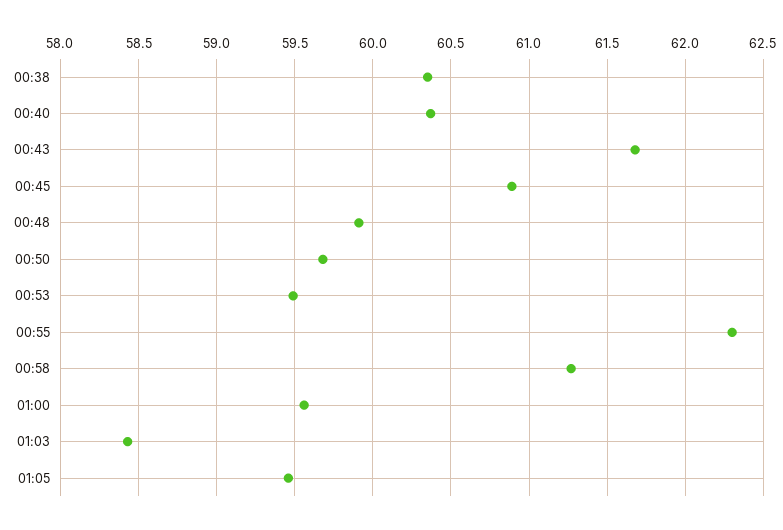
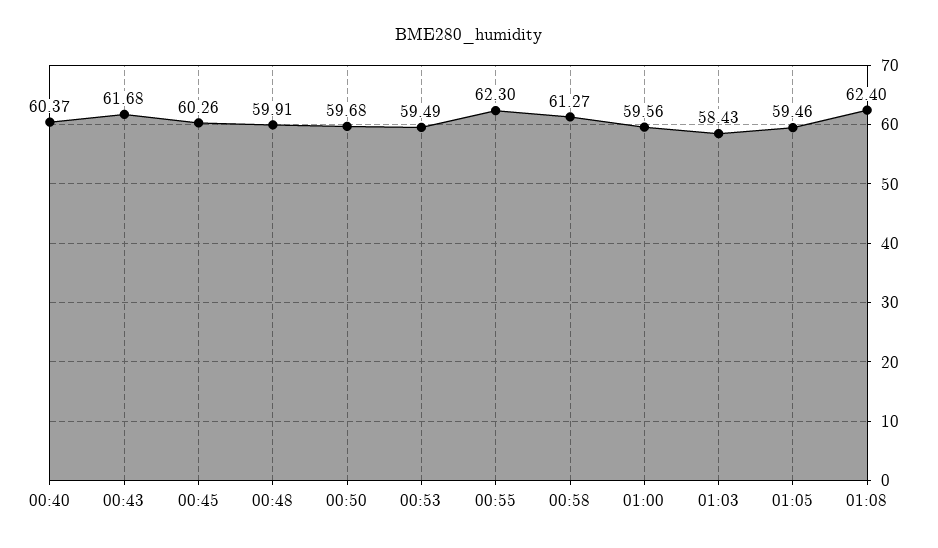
00:38: 60.35 -> none
00:45: 60.9 -> 60.26
01:08: none -> 62.4

